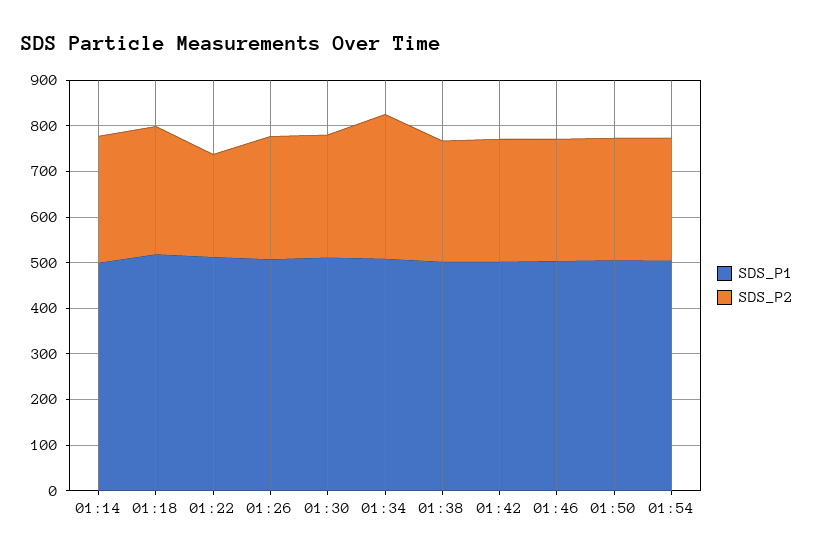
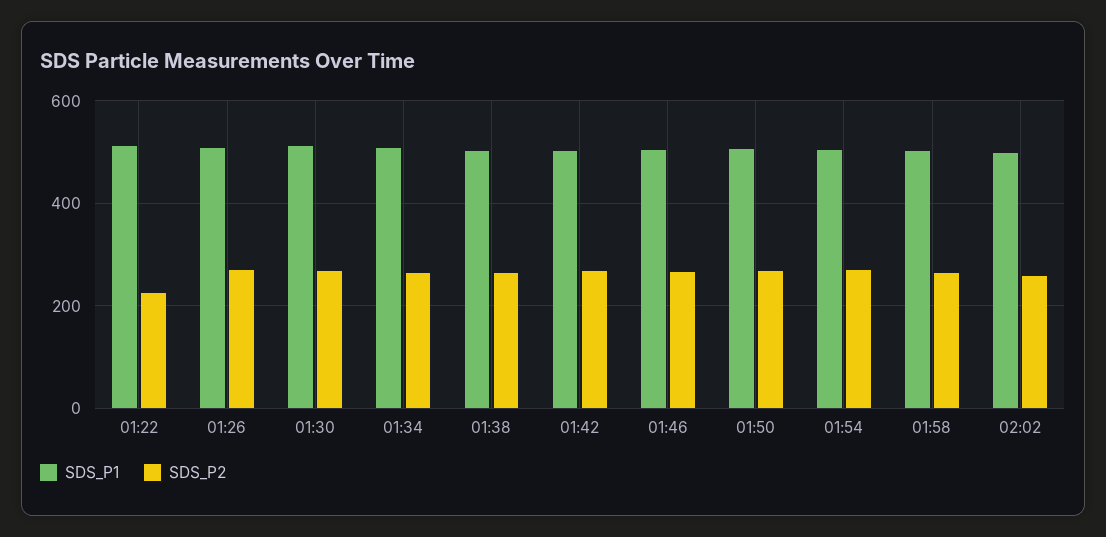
SDS_P1, 01:14: 500 -> none
SDS_P2, 01:14: 280 -> none
SDS_P1, 01:18: 520 -> none
SDS_P2, 01:18: 280 -> none
SDS_P2, 01:34: 320 -> 260
SDS_P1, 01:58: none -> 500
SDS_P2, 01:58: none -> 260
SDS_P1, 02:02: none -> 500
SDS_P2, 02:02: none -> 260

